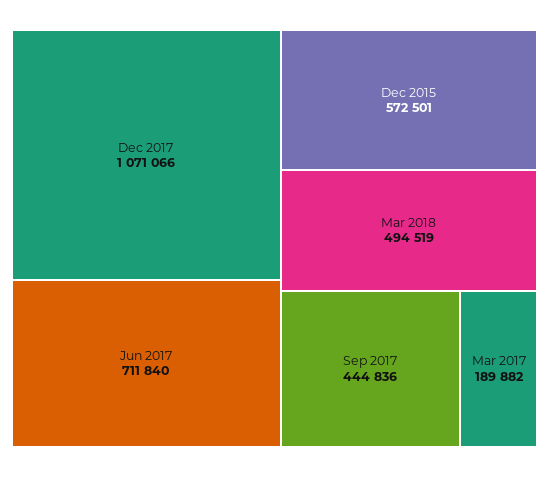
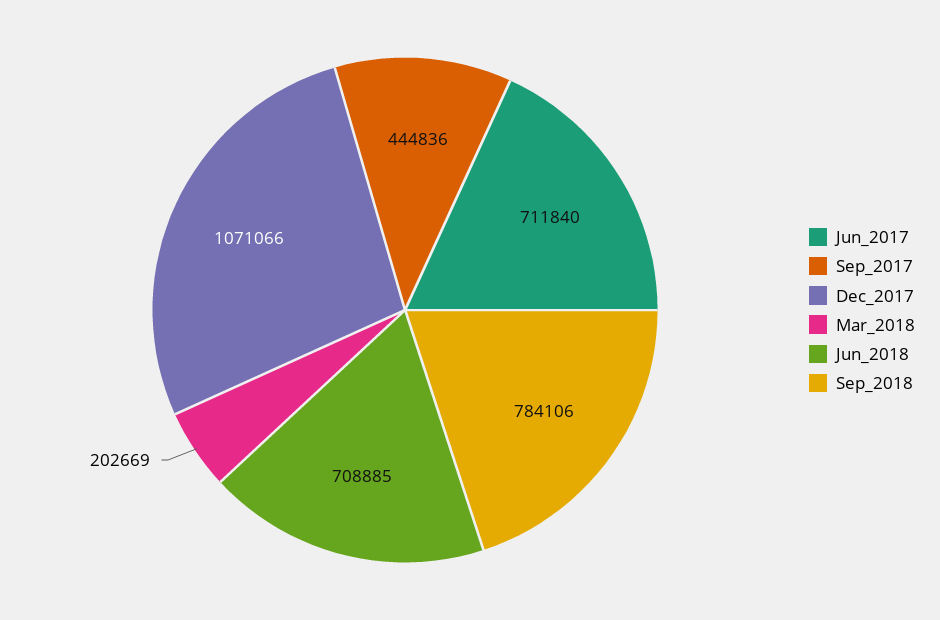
Dec 2015: 572501 -> none
Mar 2018: 494519 -> 202669
Mar 2017: 189882 -> none
Jun_2018: none -> 708885
Sep_2018: none -> 784106

